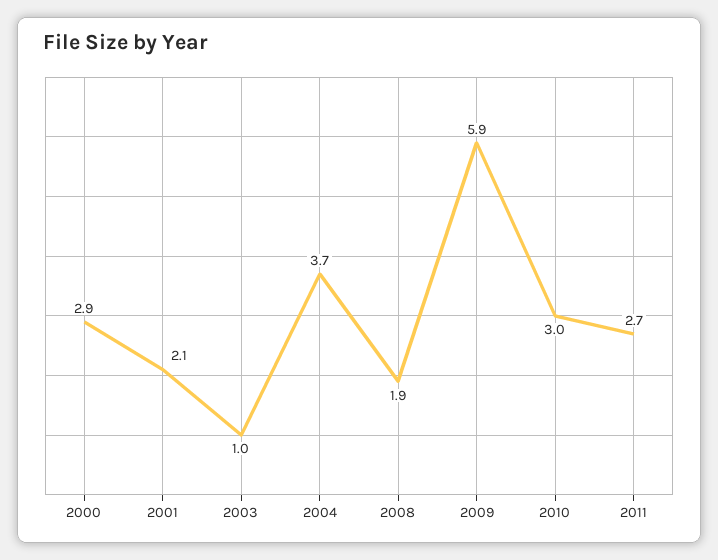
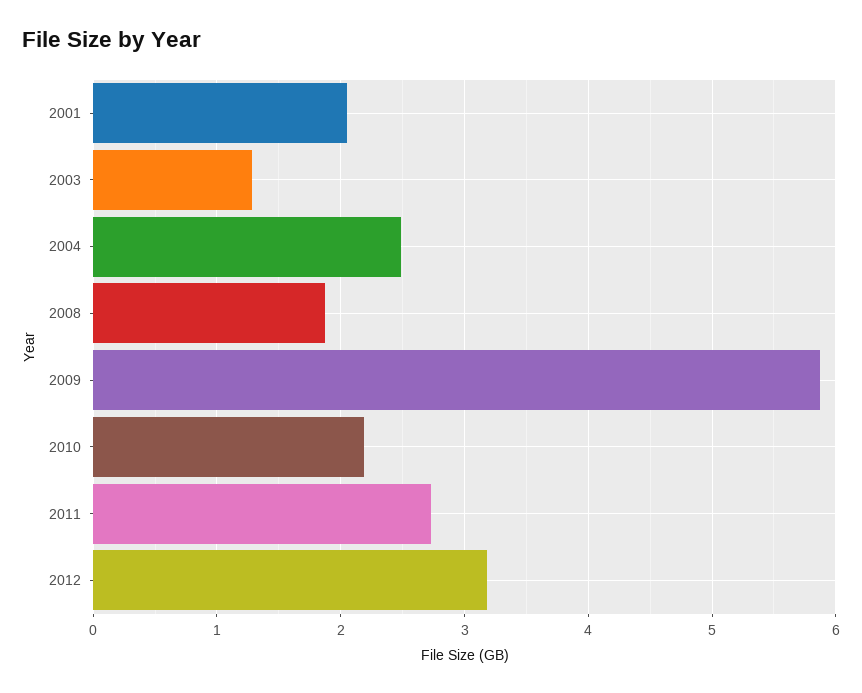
2000: 2.9 -> none
2003: 1 -> 1.3
2004: 3.7 -> 2.5
2010: 3 -> 2.2
2012: none -> 3.2

